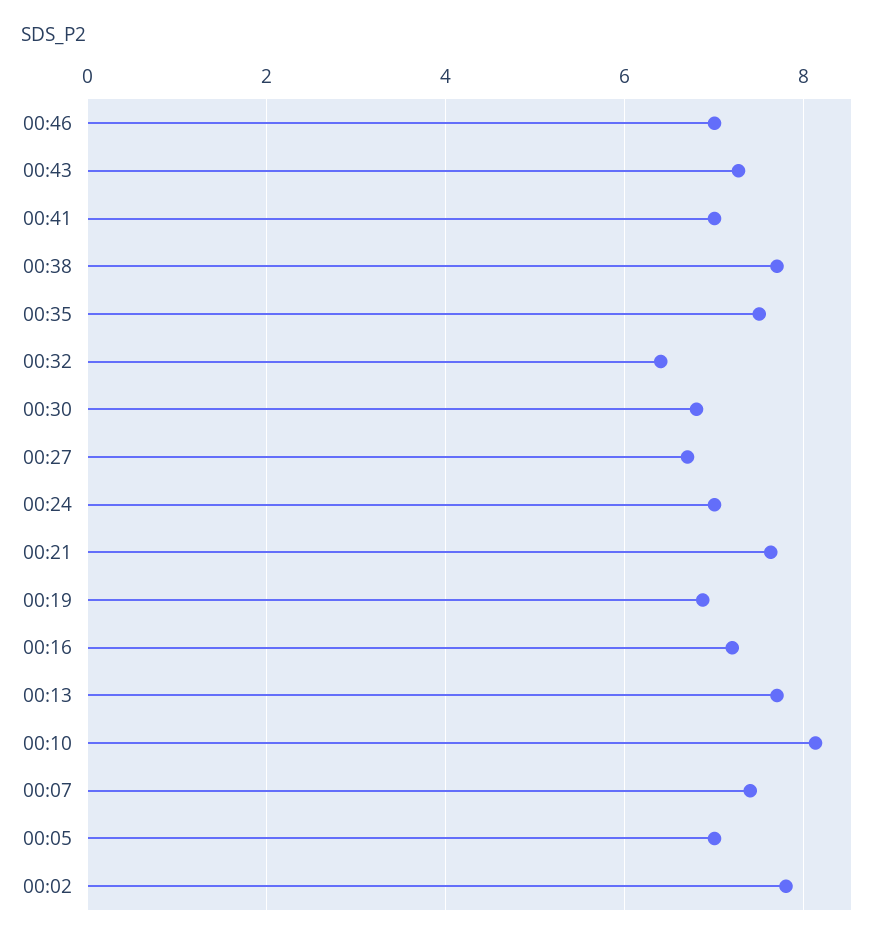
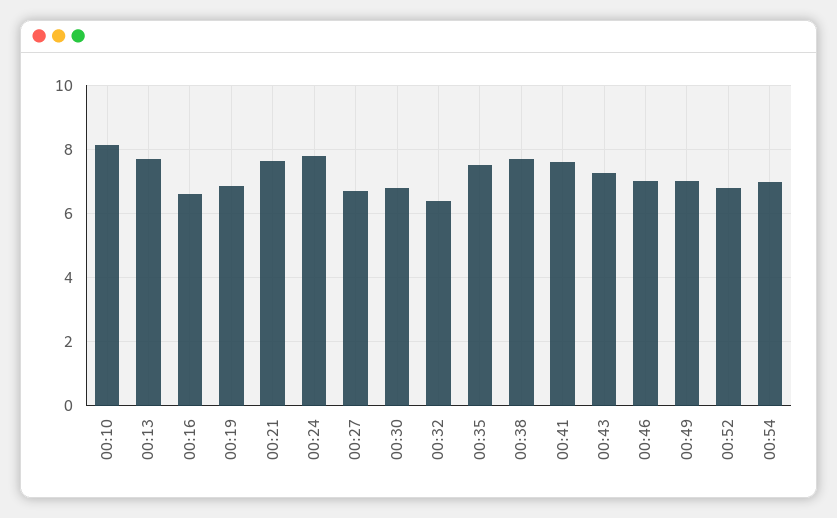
00:41: 7 -> 7.6
00:24: 7 -> 7.8
00:16: 7.2 -> 6.6
00:07: 7.4 -> none
00:05: 7 -> none
00:02: 7.8 -> none
00:49: none -> 7
00:52: none -> 6.8
00:54: none -> 7

